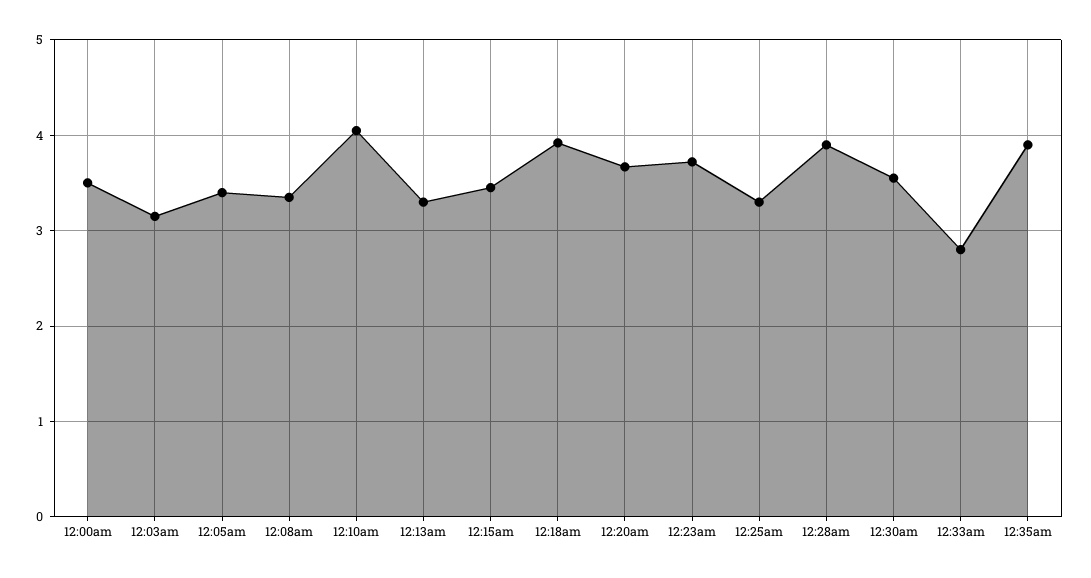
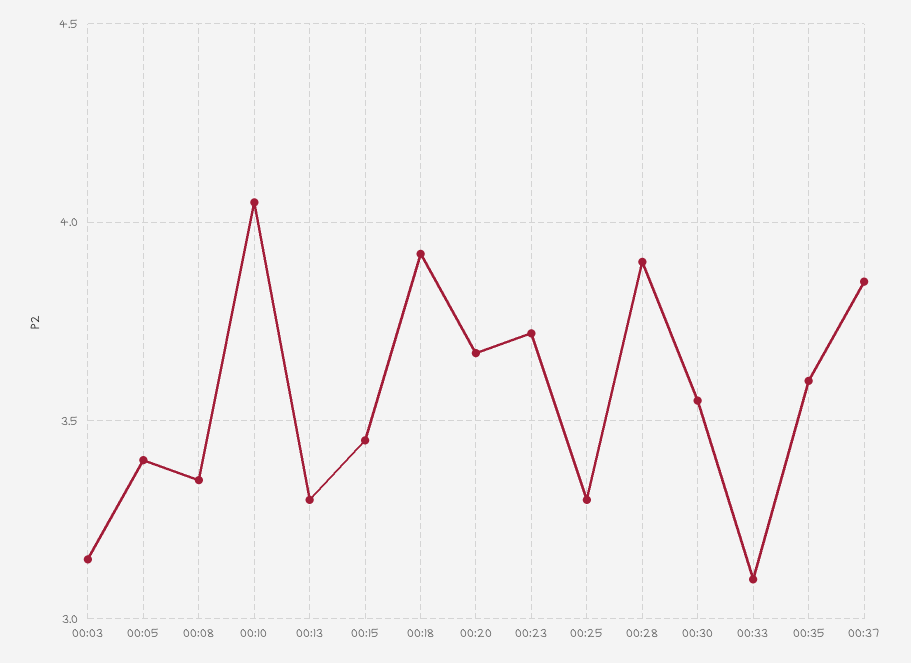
12:00am: 3.5 -> none
12:33am: 2.8 -> 3.1
12:35am: 3.9 -> 3.6
00:37: none -> 3.85

